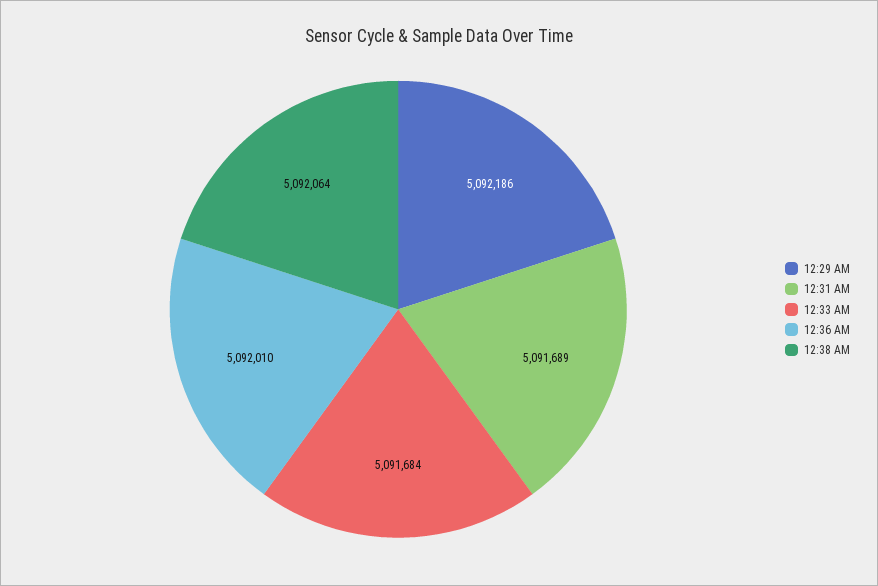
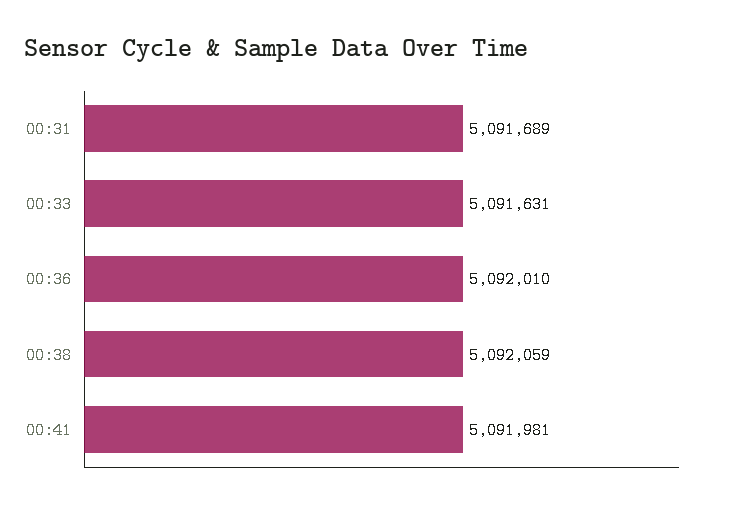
12:29 AM: 5092186 -> none
12:33 AM: 5091684 -> 5091631
12:38 AM: 5092064 -> 5092059
00:41: none -> 5091981

